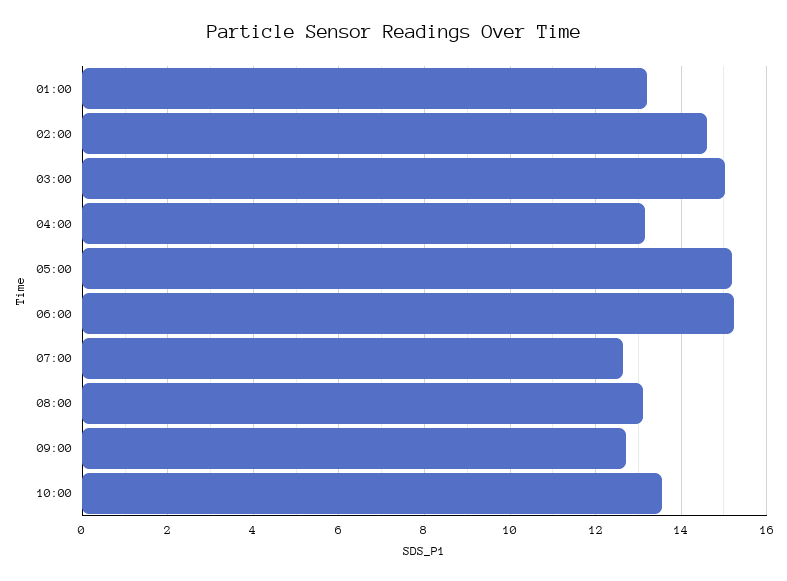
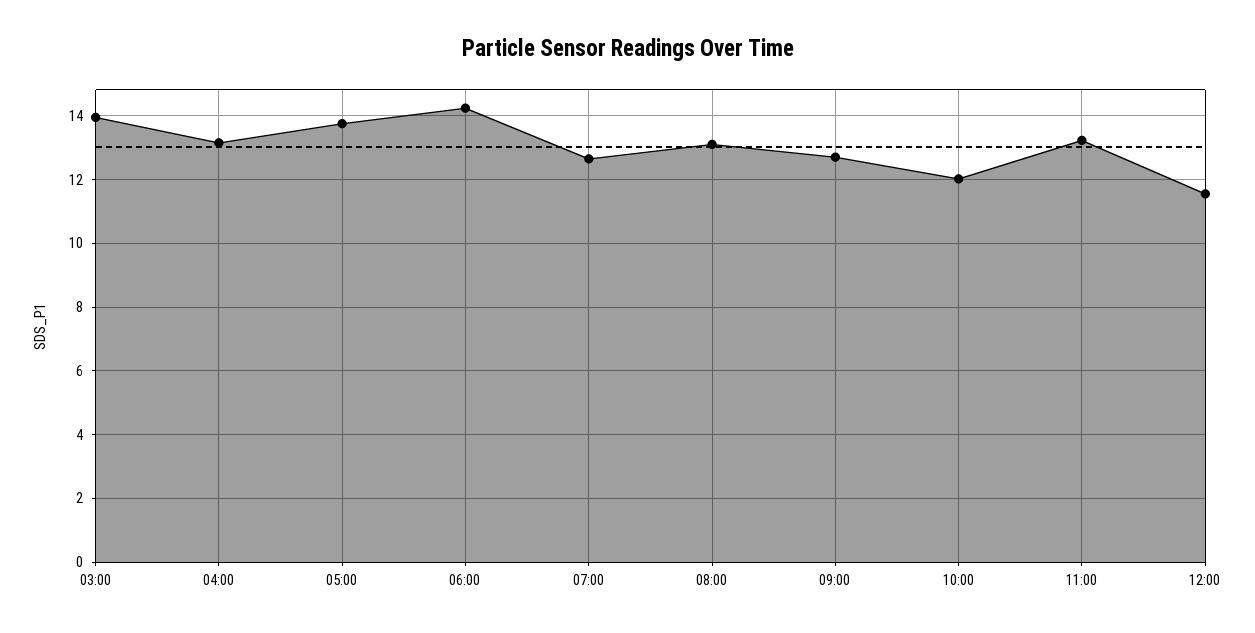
01:00: 13.2 -> none
02:00: 14.6 -> none
03:00: 15 -> 14
05:00: 15.2 -> 13.8
06:00: 15.2 -> 14.2
10:00: 13.6 -> 12
11:00: none -> 13.2
12:00: none -> 11.6

